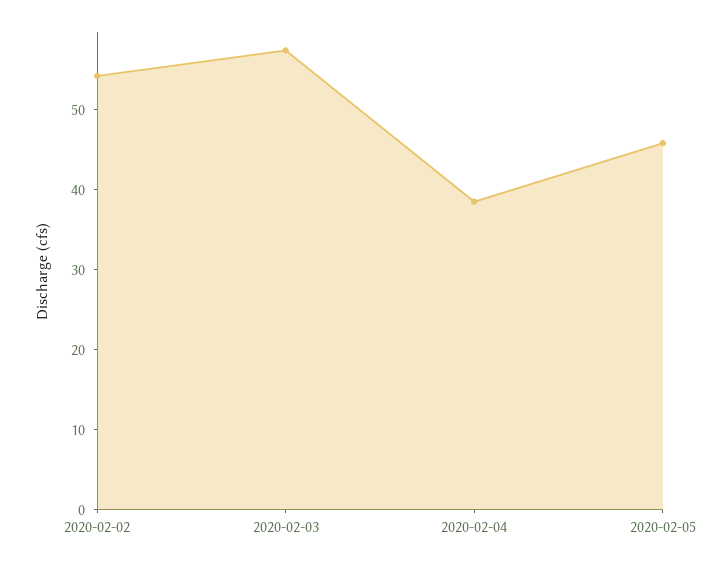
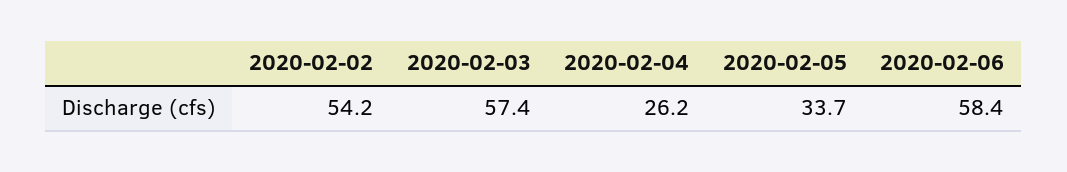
2020-02-04: 38 -> 26.2
2020-02-05: 46 -> 33.7
2020-02-06: none -> 58.4

